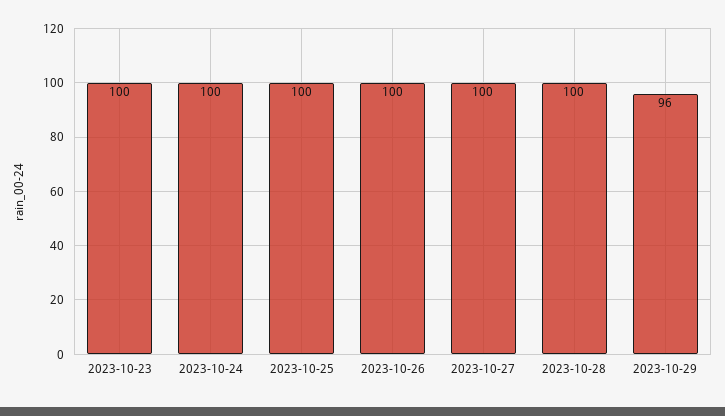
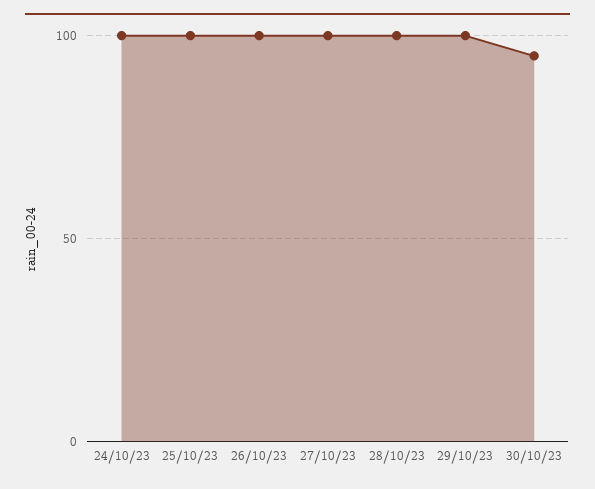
2023-10-23: 100 -> none
2023-10-29: 96 -> 100
30/10/23: none -> 95

